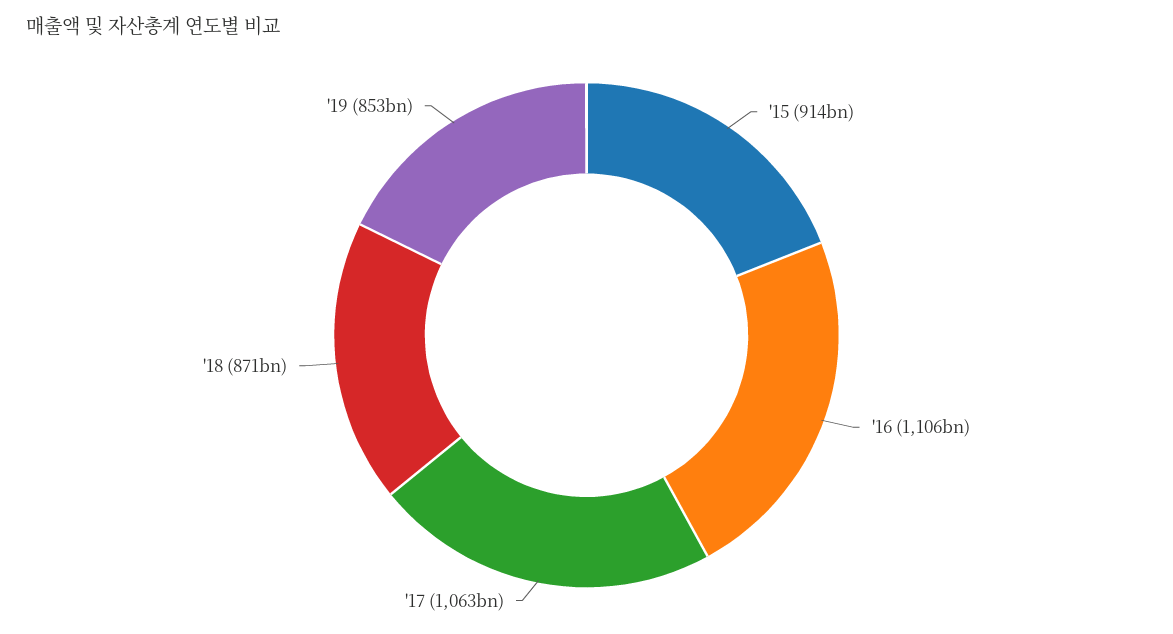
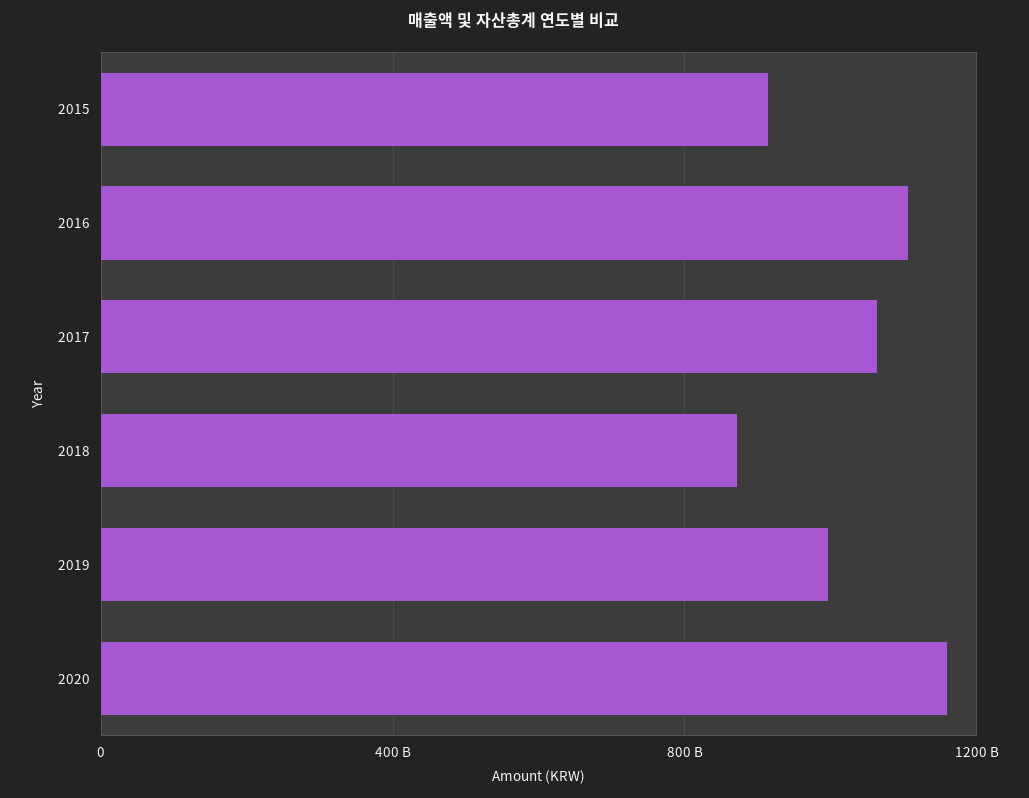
'19: 853000000000 -> 1000000000000
2020: none -> 1150000000000

